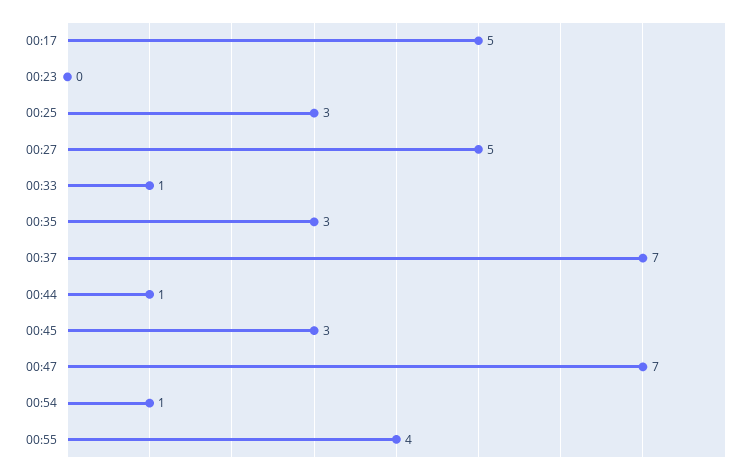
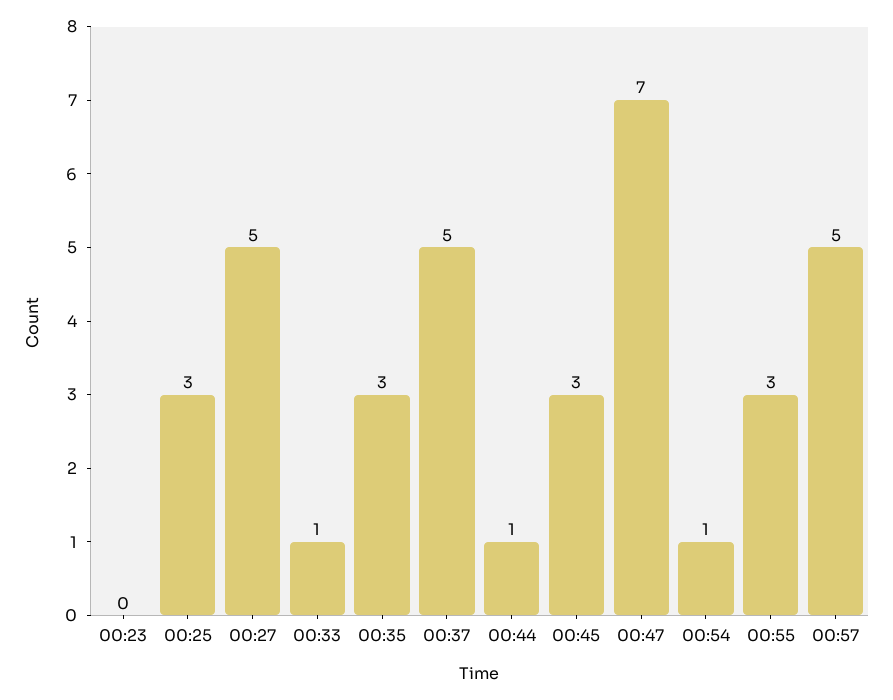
00:17: 5 -> none
00:37: 7 -> 5
00:55: 4 -> 3
00:57: none -> 5

